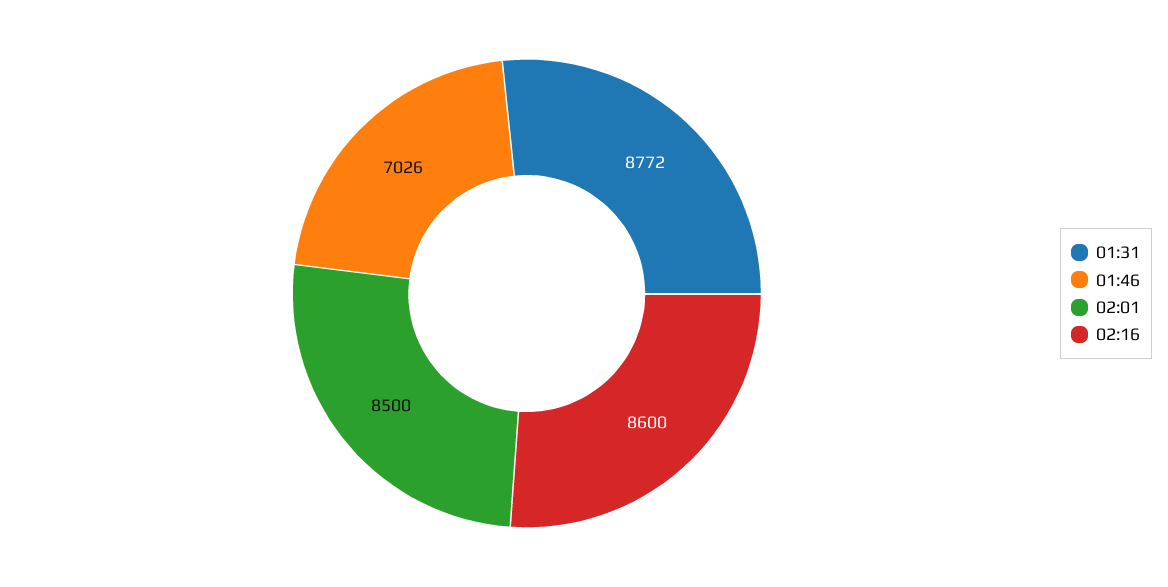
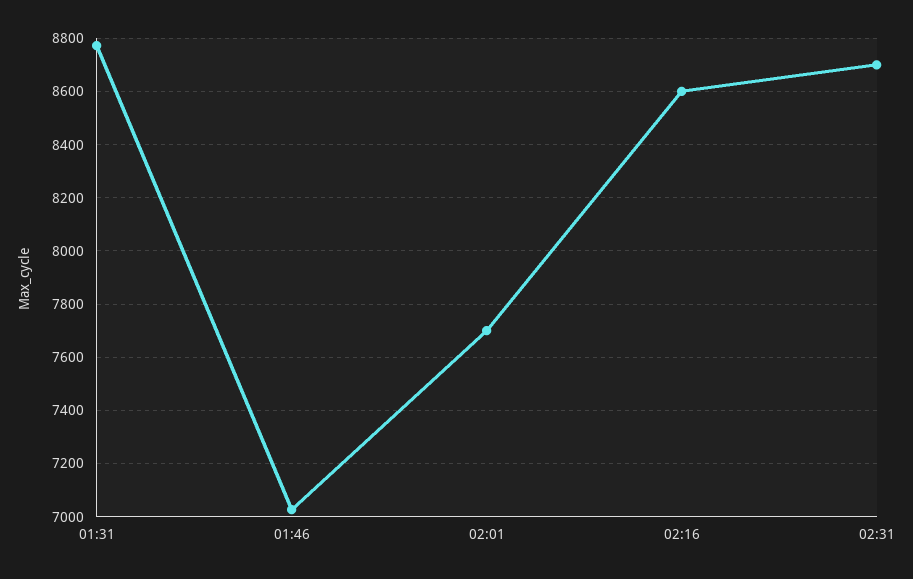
02:01: 8500 -> 7700
02:31: none -> 8700

